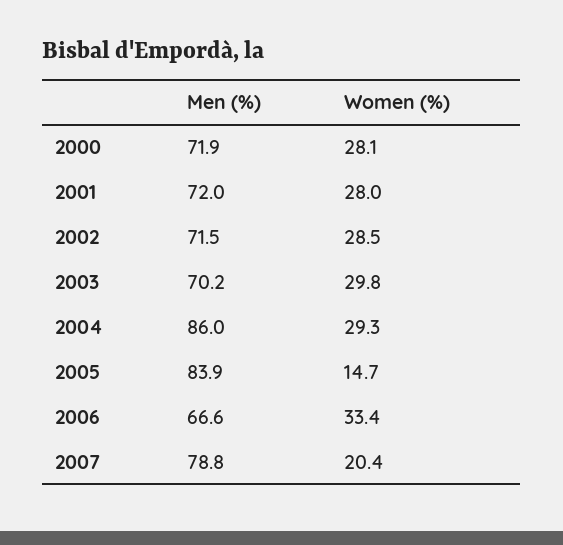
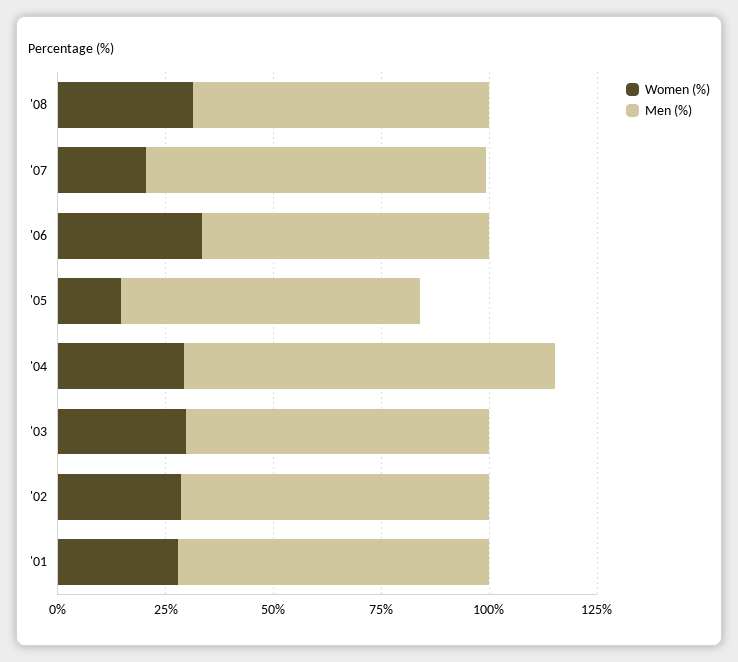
Men (%), 2000: 71.9 -> none
Women (%), 2000: 28.1 -> none
Men (%), 2005: 83.9 -> 70
Women (%), '08: none -> 30
Men (%), '08: none -> 70

